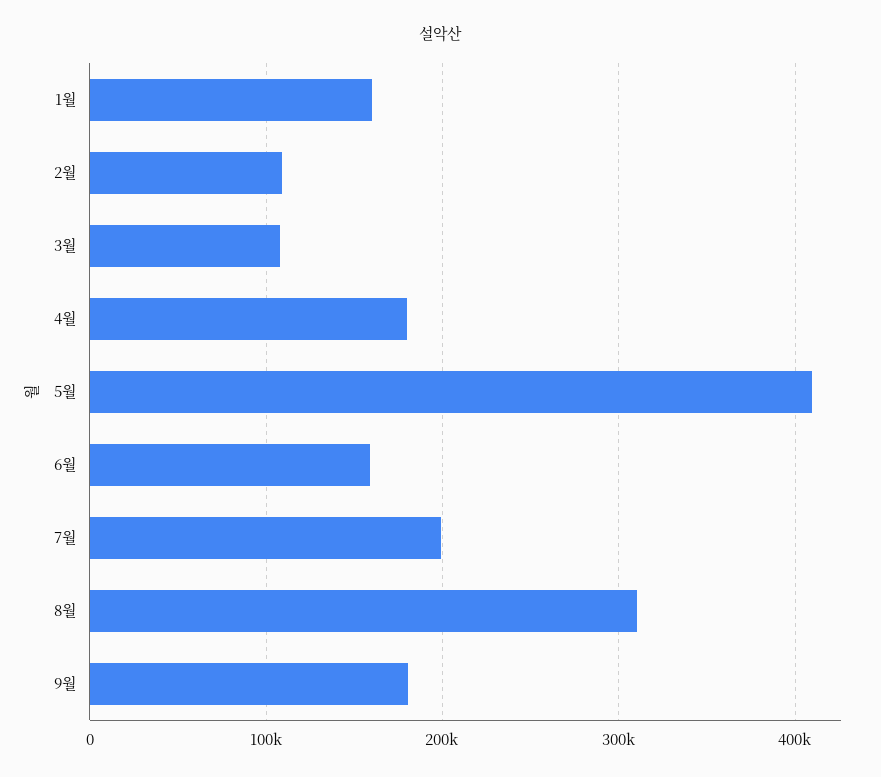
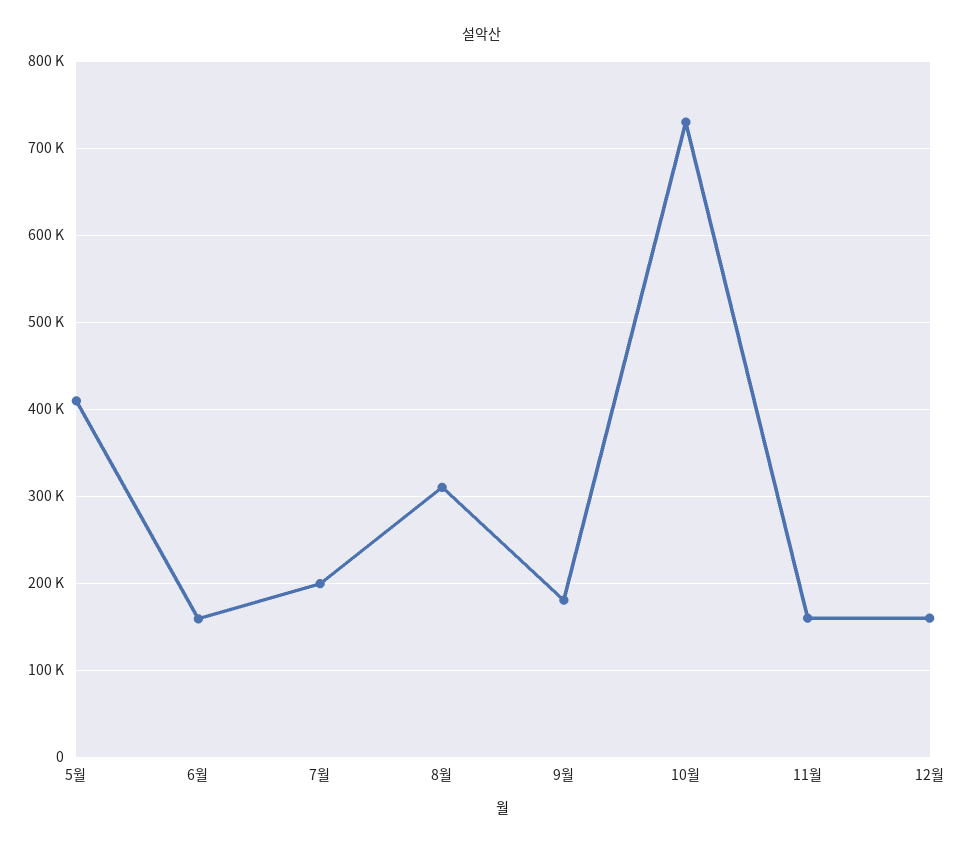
1월: 160000 -> none
2월: 110000 -> none
3월: 110000 -> none
4월: 180000 -> none
10월: none -> 730000
11월: none -> 160000
12월: none -> 160000

